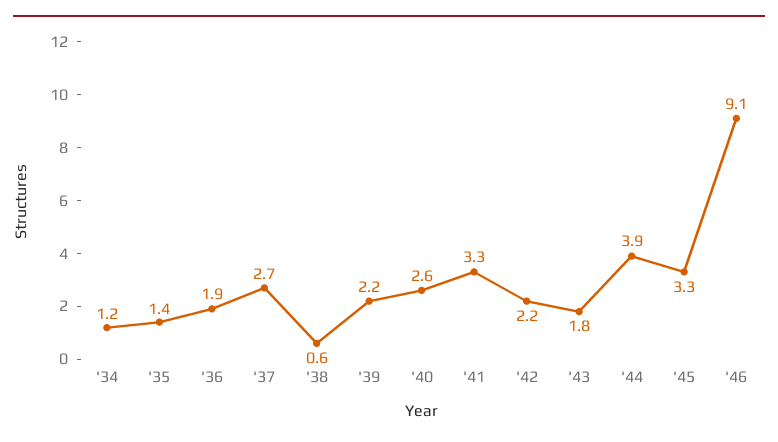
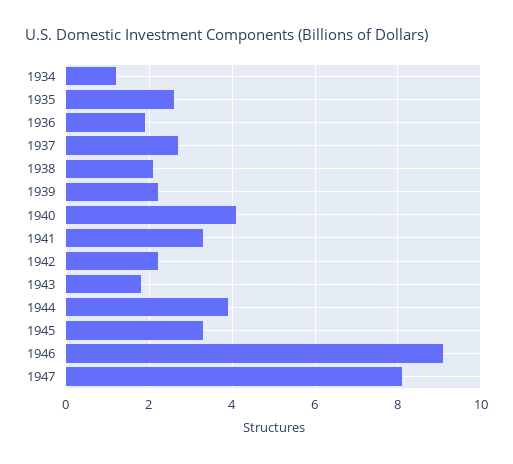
'35: 1.4 -> 2.5
'38: 0.6 -> 2
'40: 2.6 -> 4
1947: none -> 8

